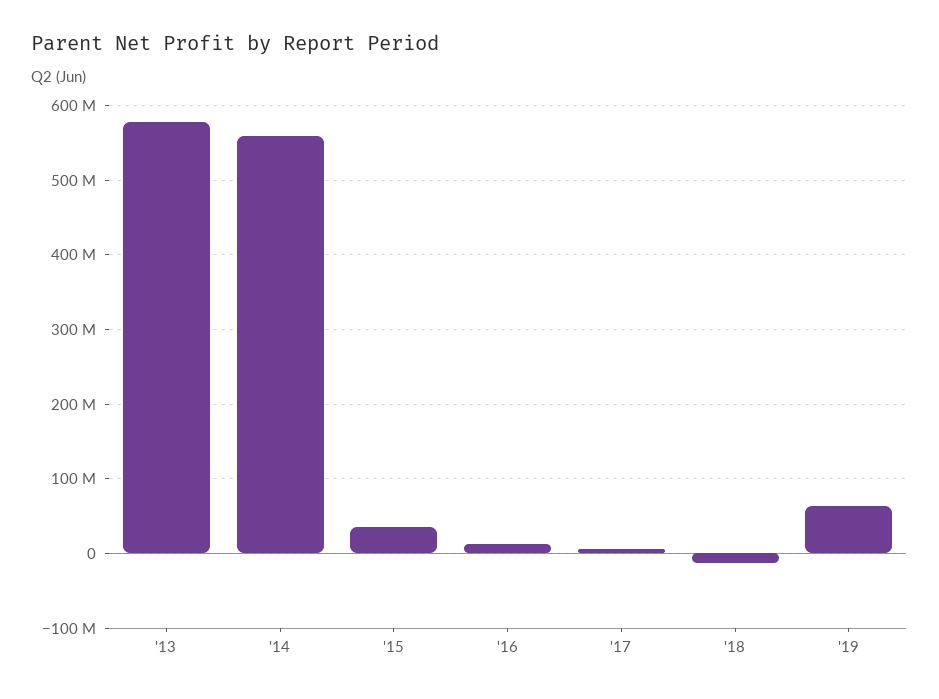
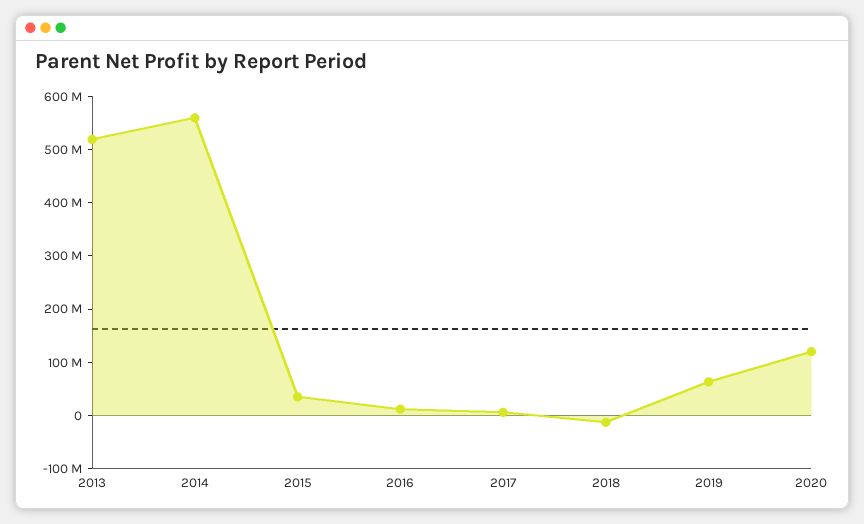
'13: 580000000 -> 520000000
2020: none -> 120000000

